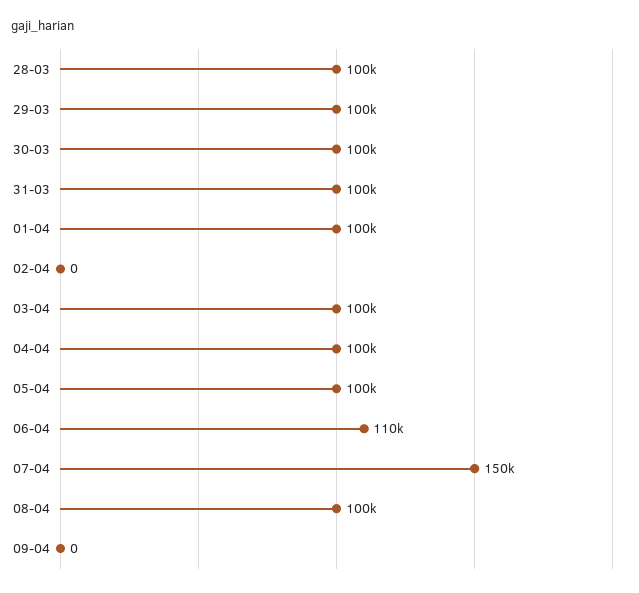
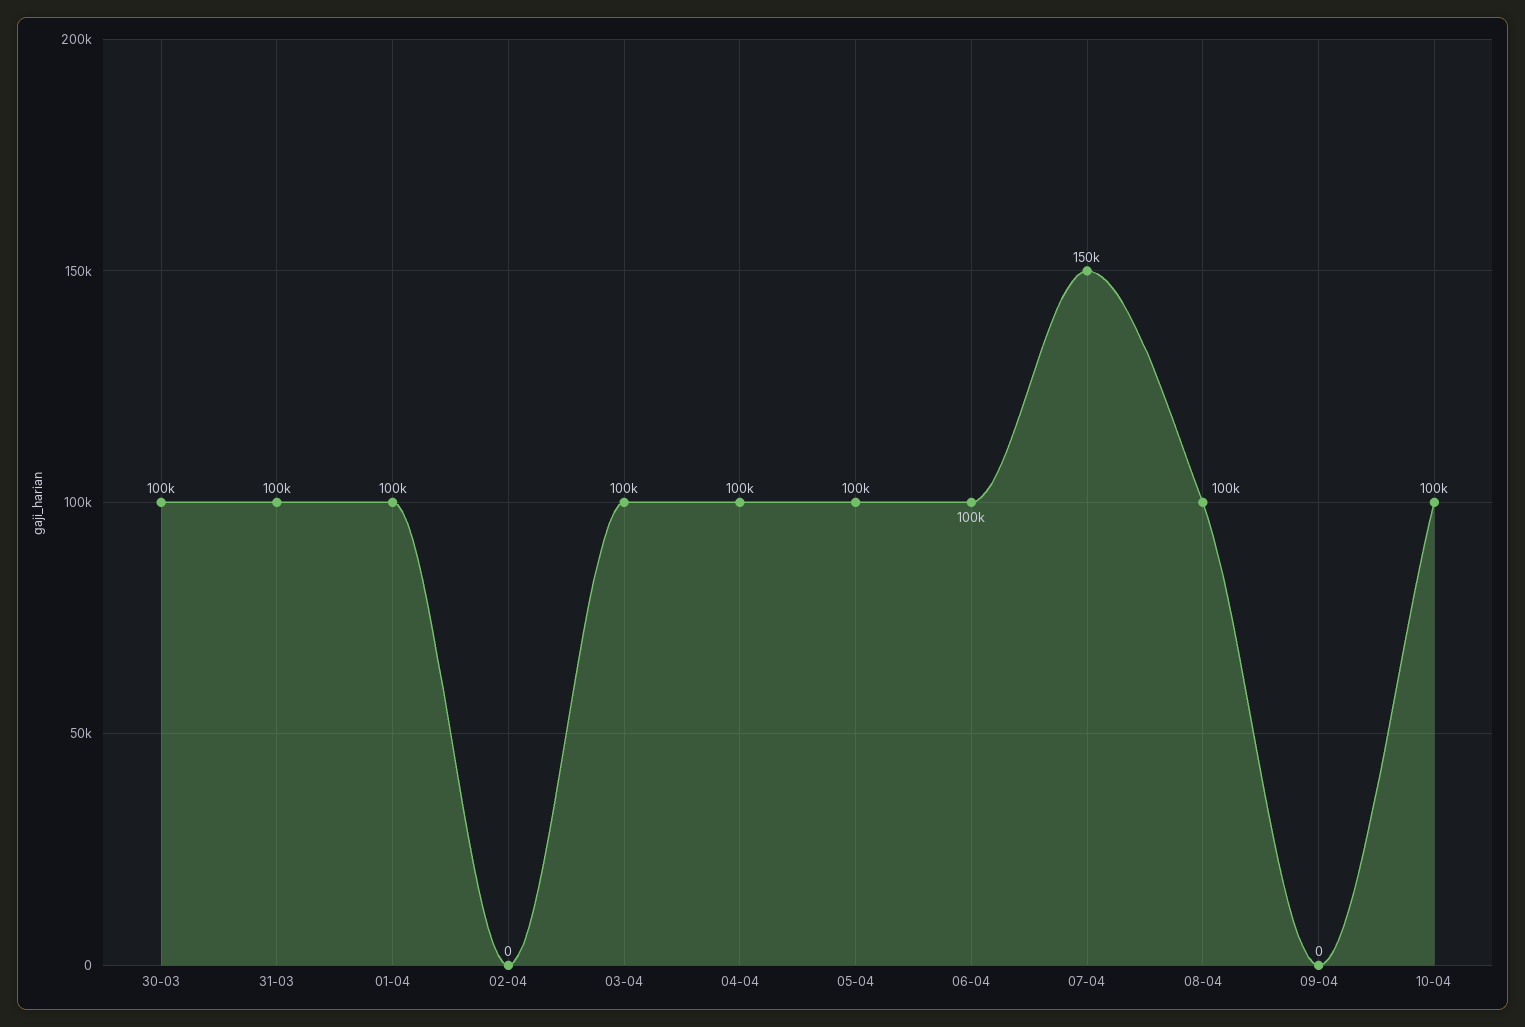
28-03: 100000 -> none
29-03: 100000 -> none
06-04: 110000 -> 100000
10-04: none -> 100000

